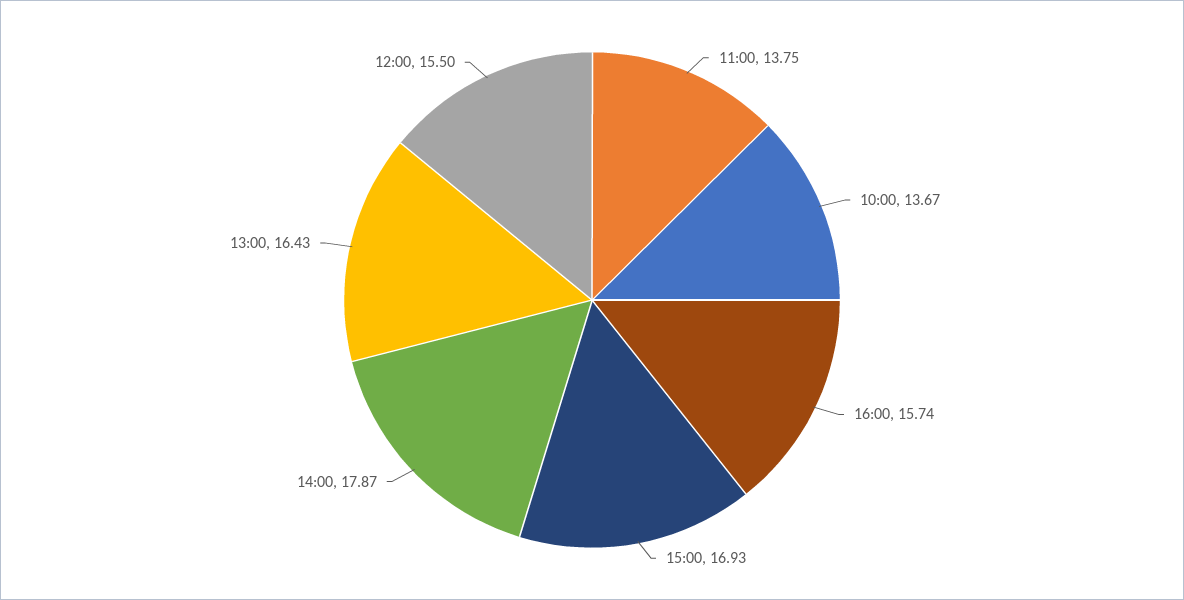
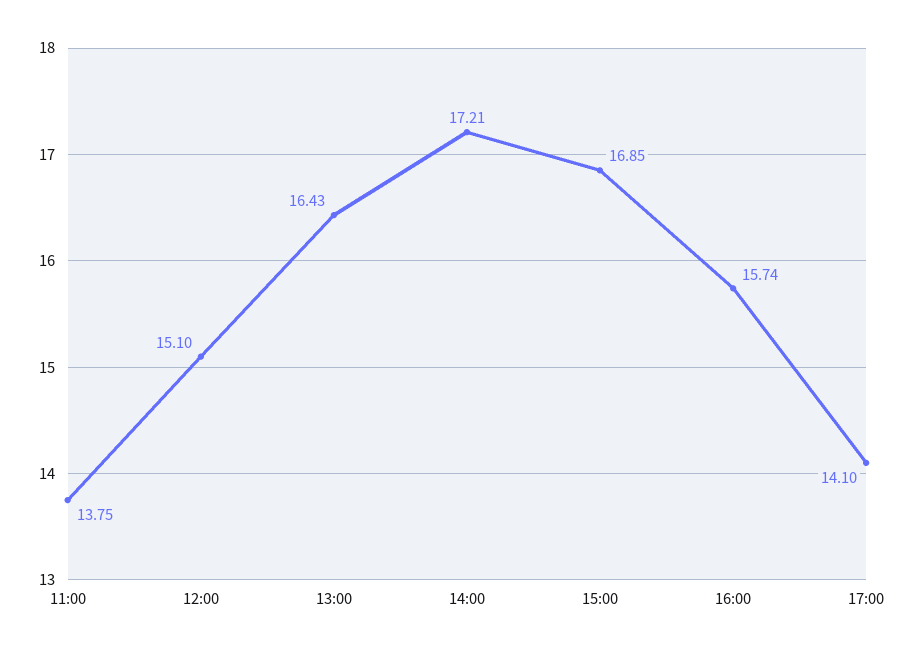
10:00: 13.67 -> none
15:00: 16.93 -> 16.85
14:00: 17.87 -> 17.21
12:00: 15.5 -> 15.1
17:00: none -> 14.1

